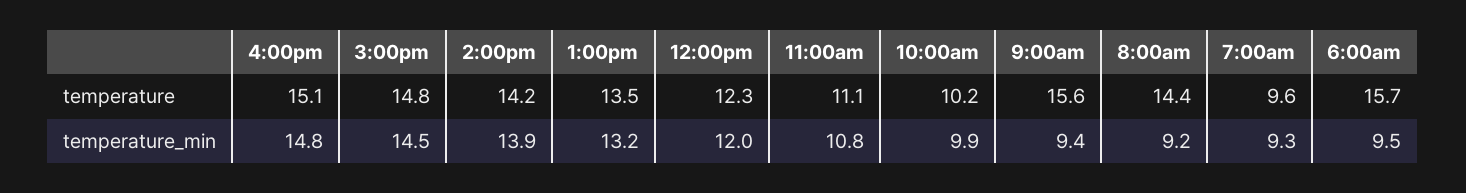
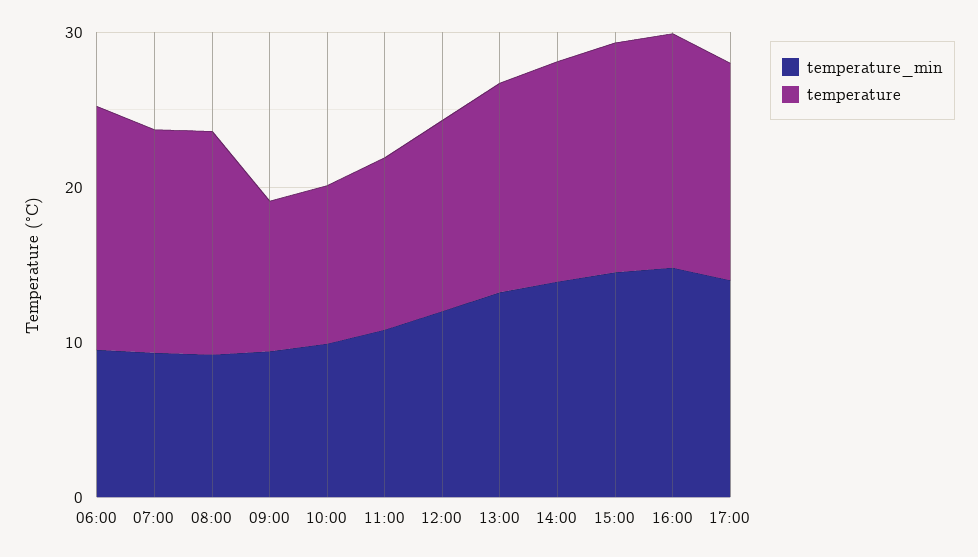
temperature, 9:00am: 15.6 -> 10
temperature, 7:00am: 9.6 -> 14
temperature_min, 17:00: none -> 14
temperature, 17:00: none -> 14

